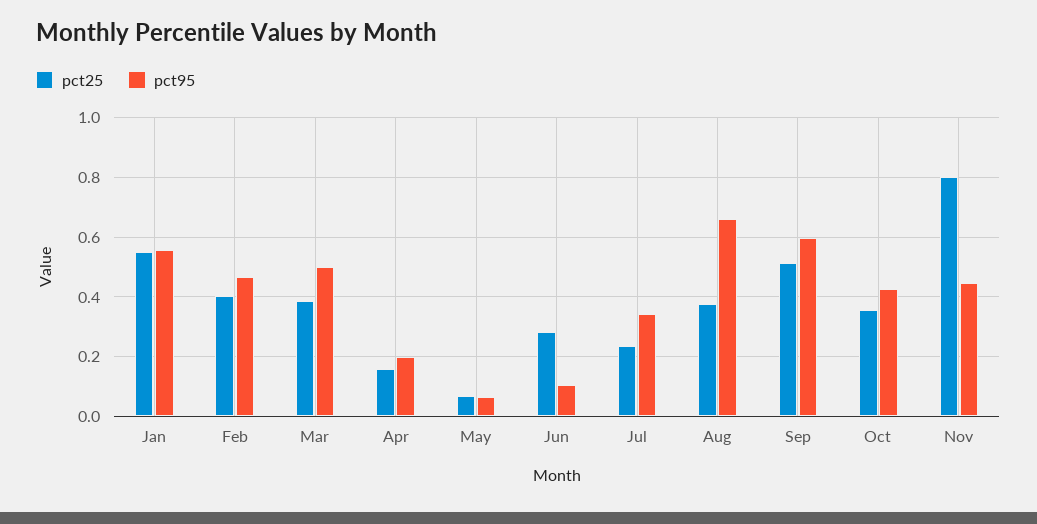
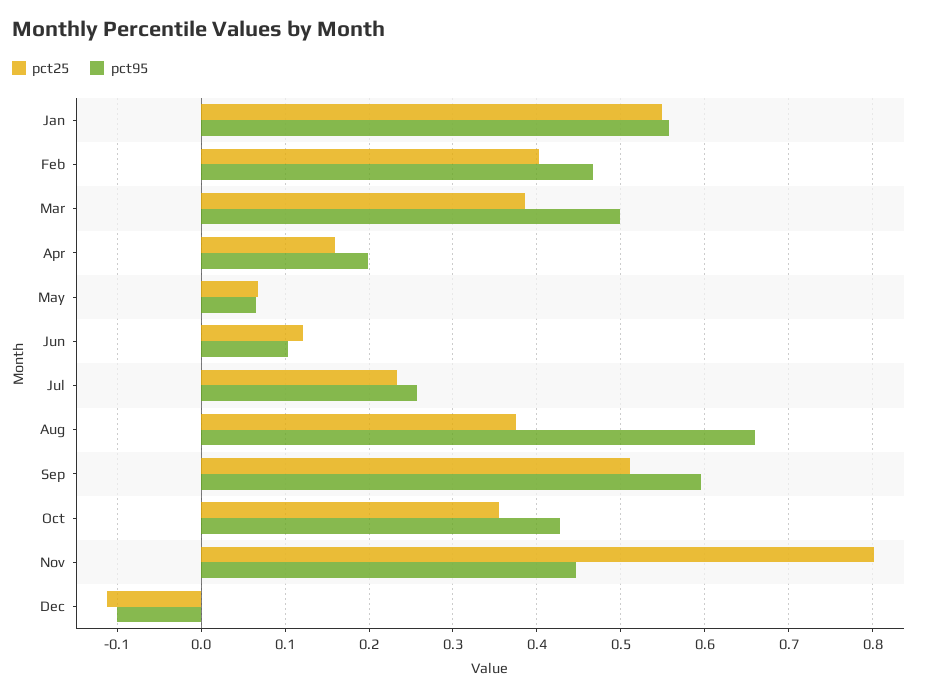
pct25, Jun: 0.275 -> 0.12
pct95, Jul: 0.35 -> 0.26
pct25, Dec: none -> -0.11
pct95, Dec: none -> -0.1

